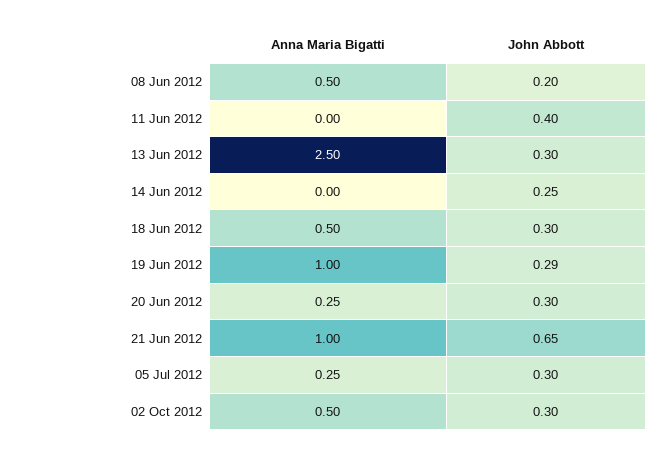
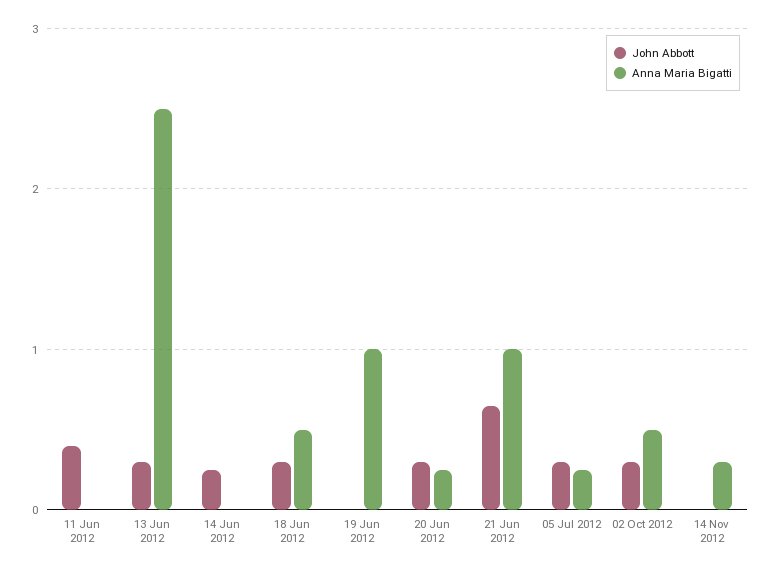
Anna Maria Bigatti, 08 Jun 2012: 0.5 -> none
John Abbott, 08 Jun 2012: 0.2 -> none
John Abbott, 19 Jun 2012: 0.29 -> 0
John Abbott, 14 Nov 2012: none -> 0
Anna Maria Bigatti, 14 Nov 2012: none -> 0.3

